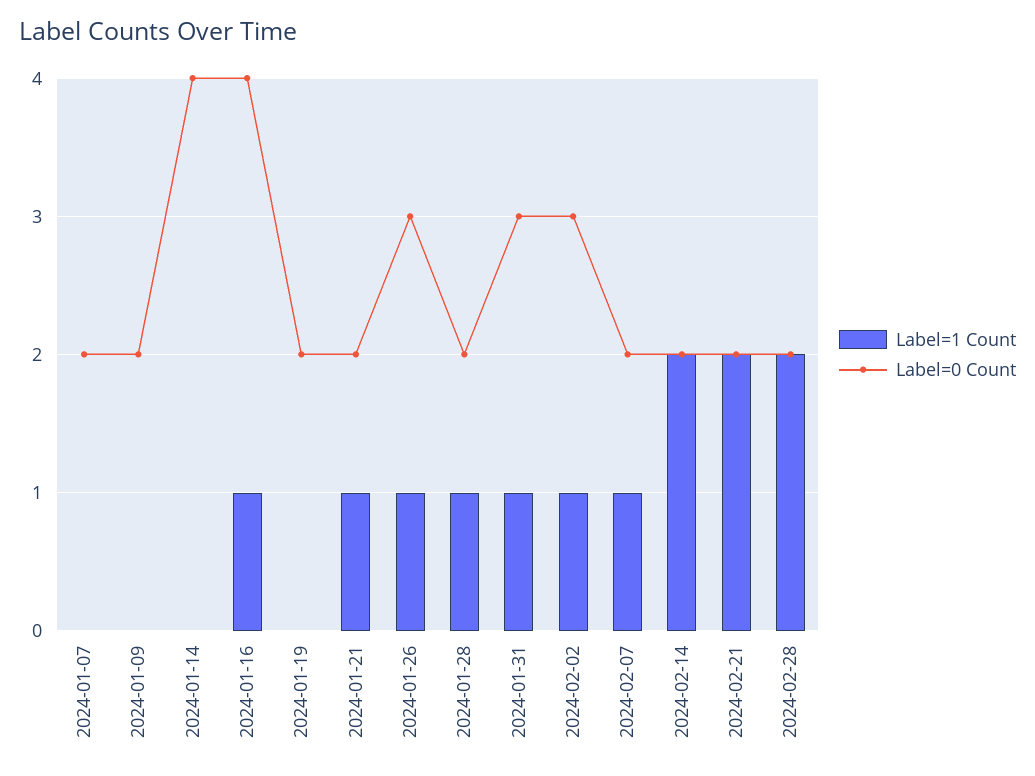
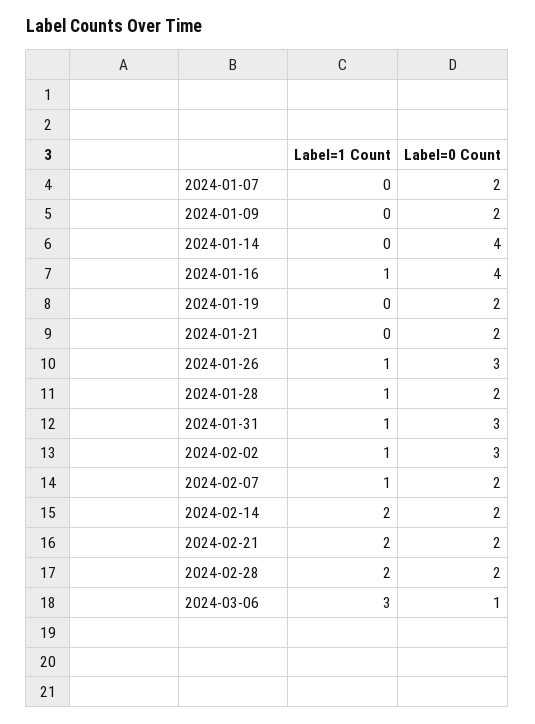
Label=1 Count, 2024-01-21: 1 -> 0
Label=1 Count, 2024-03-06: none -> 3
Label=0 Count, 2024-03-06: none -> 1

